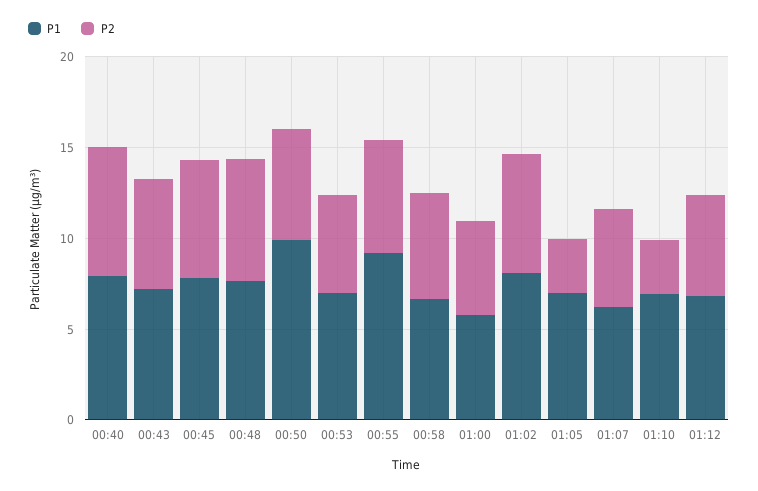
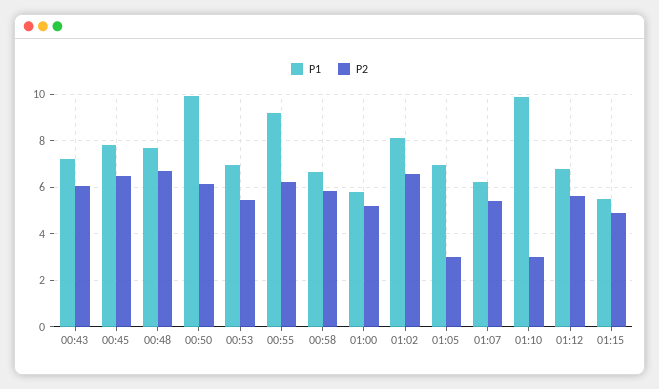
P1, 00:40: 8 -> none
P2, 00:40: 7 -> none
P1, 01:10: 7 -> 10
P1, 01:15: none -> 5.5
P2, 01:15: none -> 5

